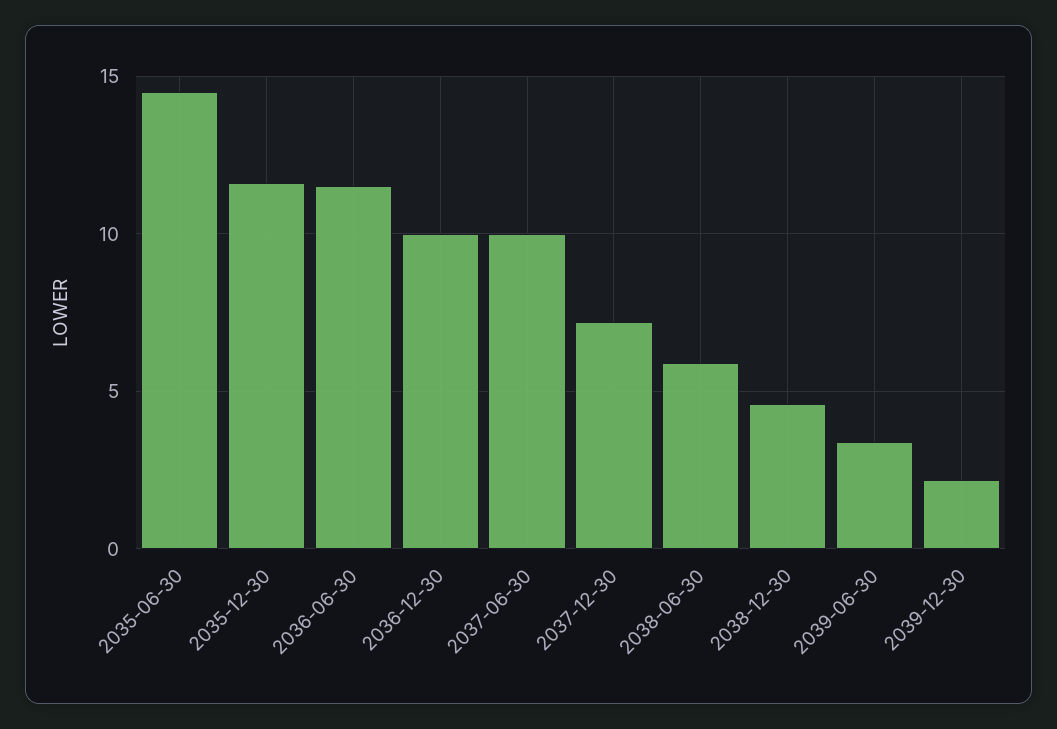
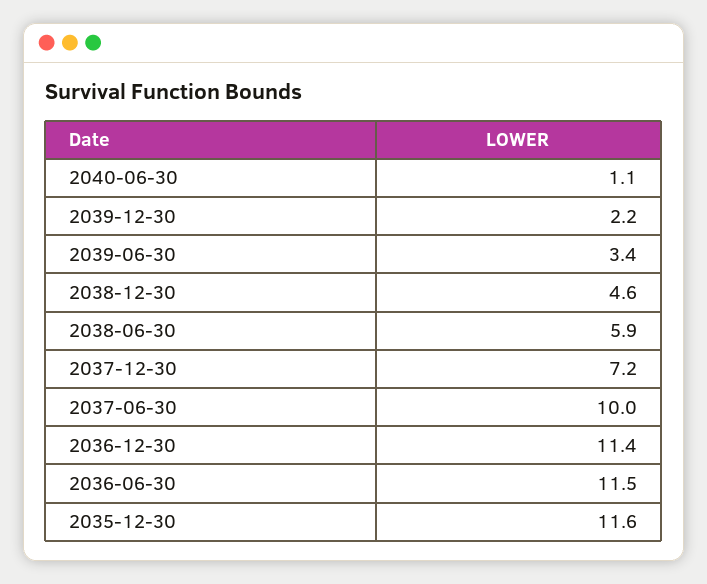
2035-06-30: 14.5 -> none
2036-12-30: 10 -> 11.4
2040-06-30: none -> 1.1

